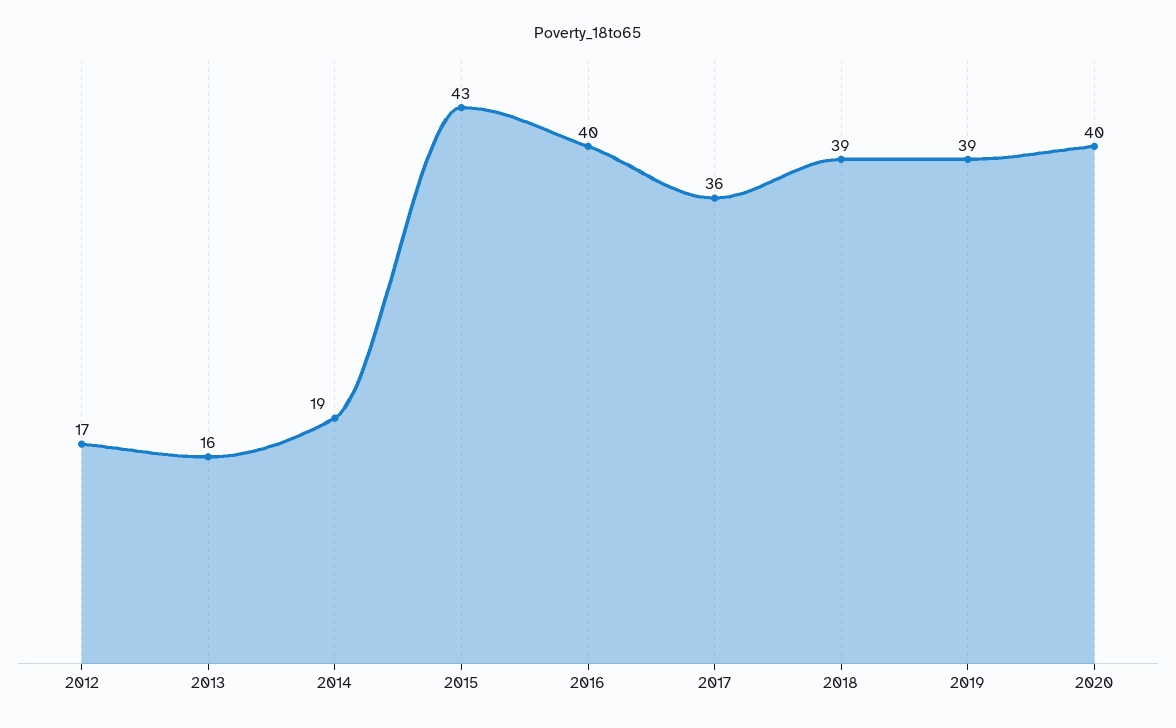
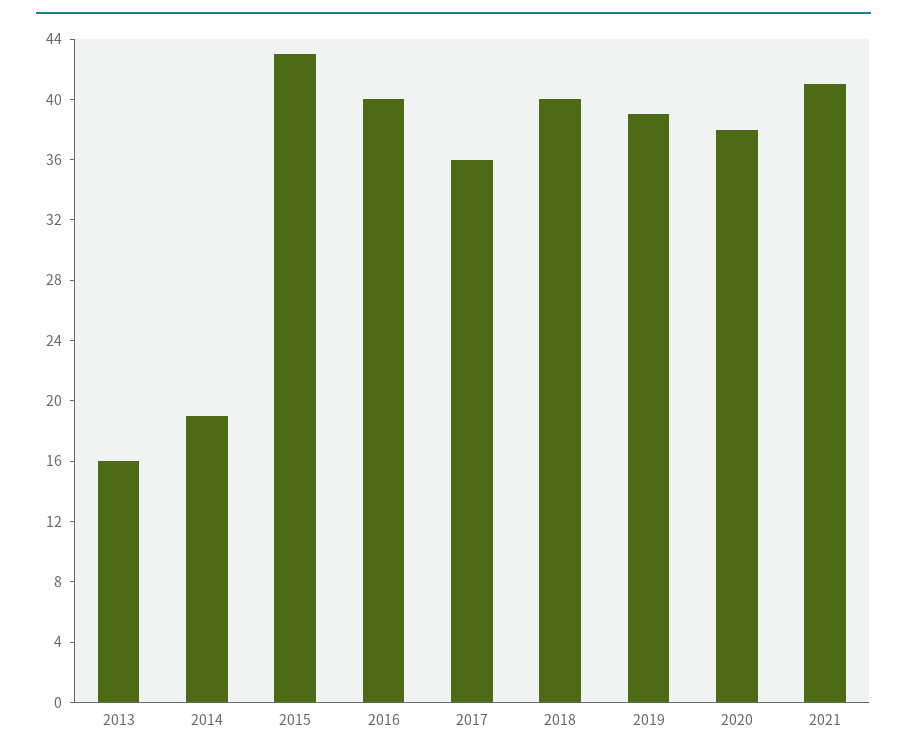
2012: 17 -> none
2018: 39 -> 40
2020: 40 -> 38
2021: none -> 41

